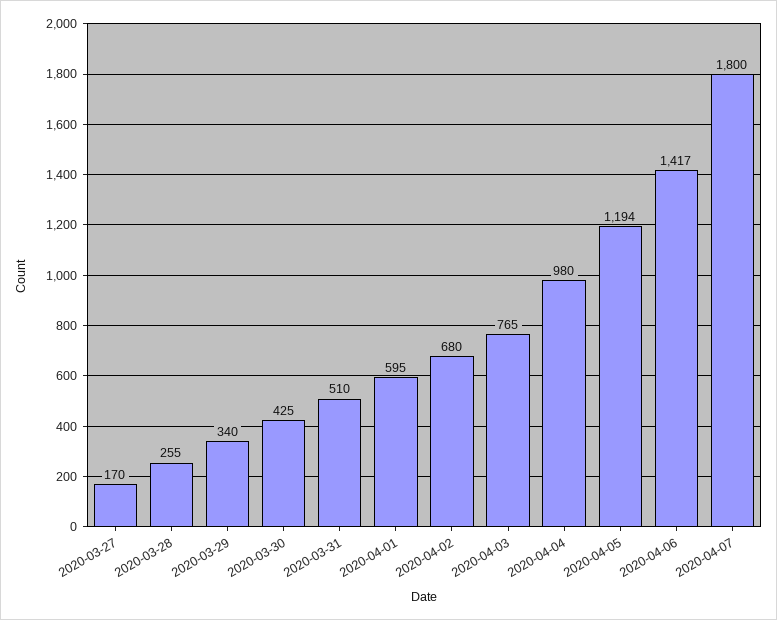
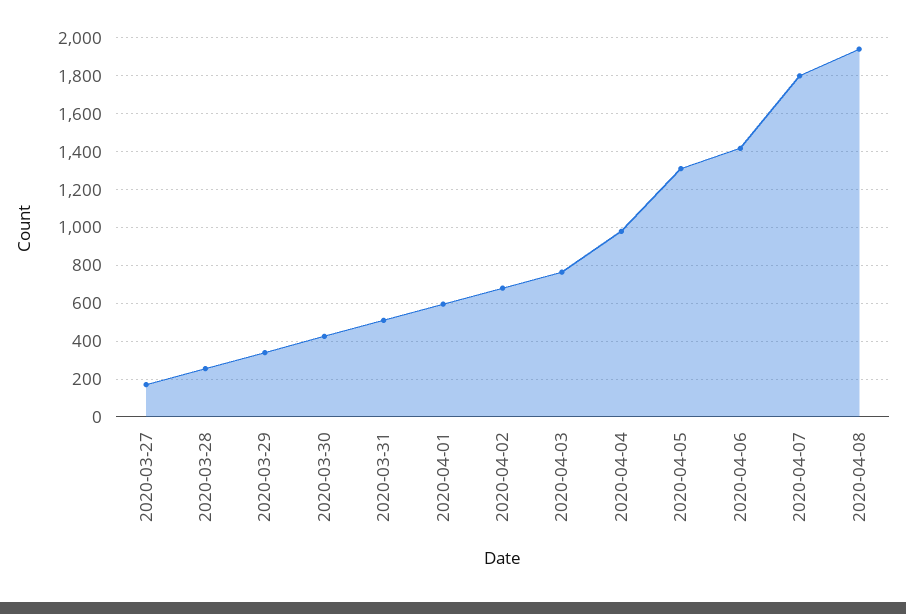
2020-04-05: 1194 -> 1300
2020-04-08: none -> 1950

